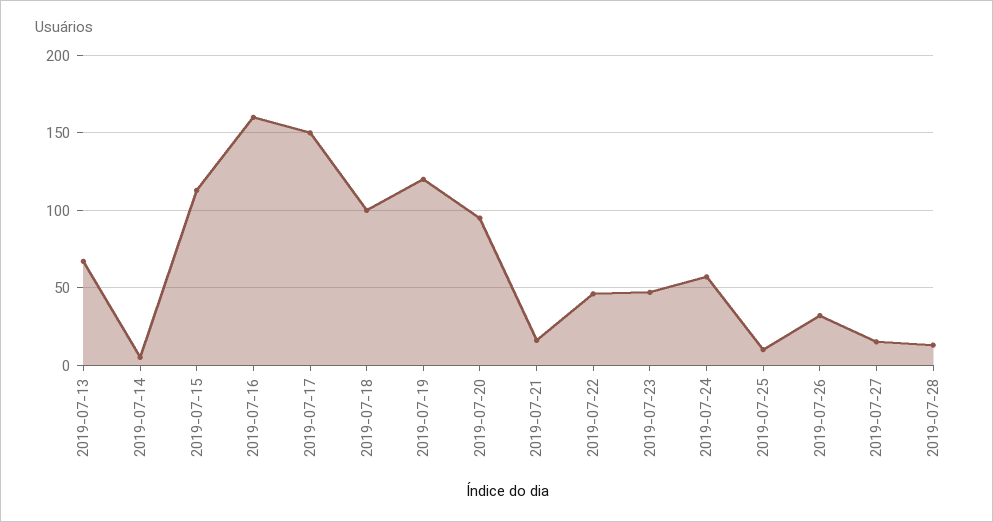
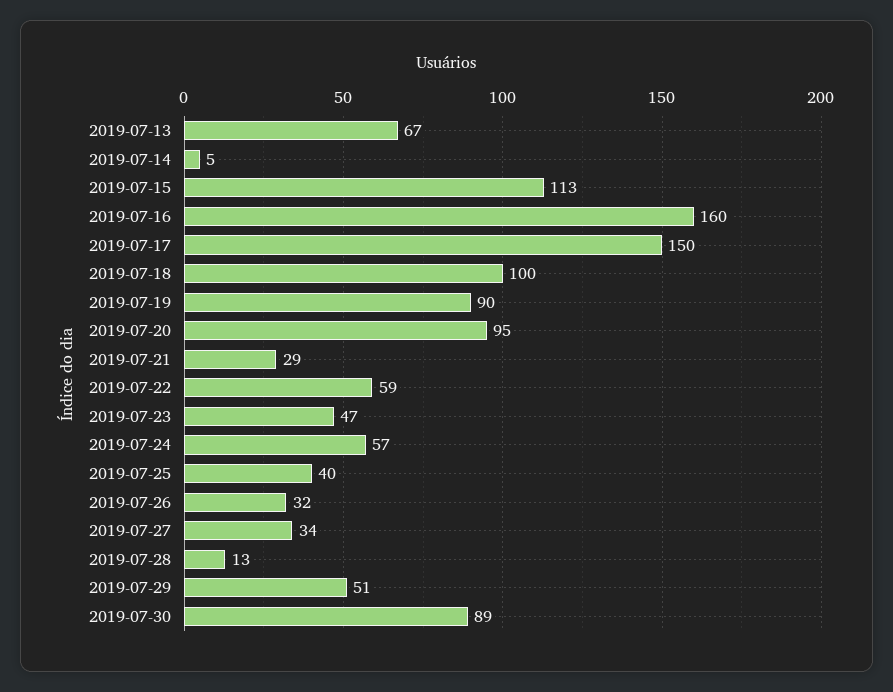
2019-07-19: 120 -> 90
2019-07-21: 15 -> 29
2019-07-22: 45 -> 59
2019-07-25: 10 -> 40
2019-07-27: 15 -> 34
2019-07-29: none -> 51
2019-07-30: none -> 89

